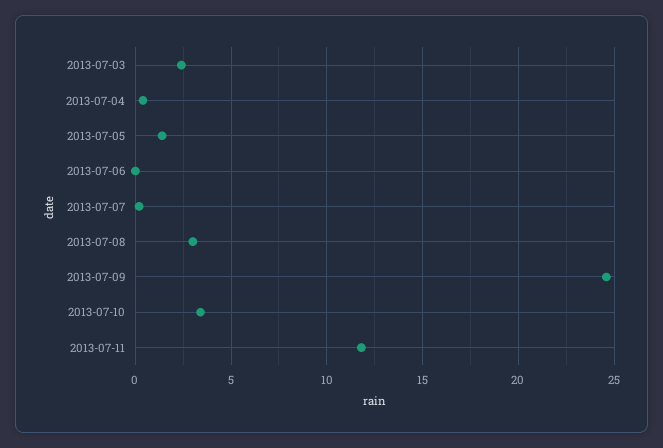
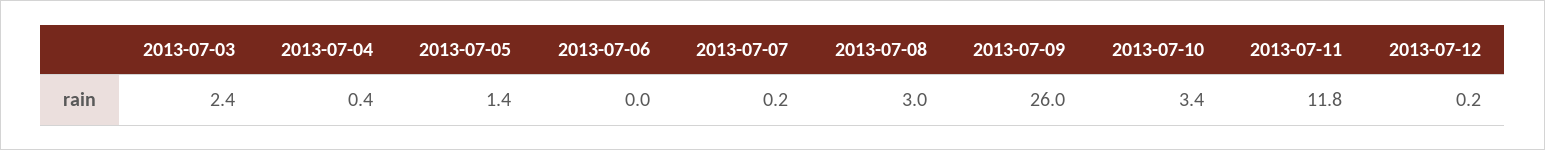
2013-07-09: 24.5 -> 26
2013-07-12: none -> 0.2

